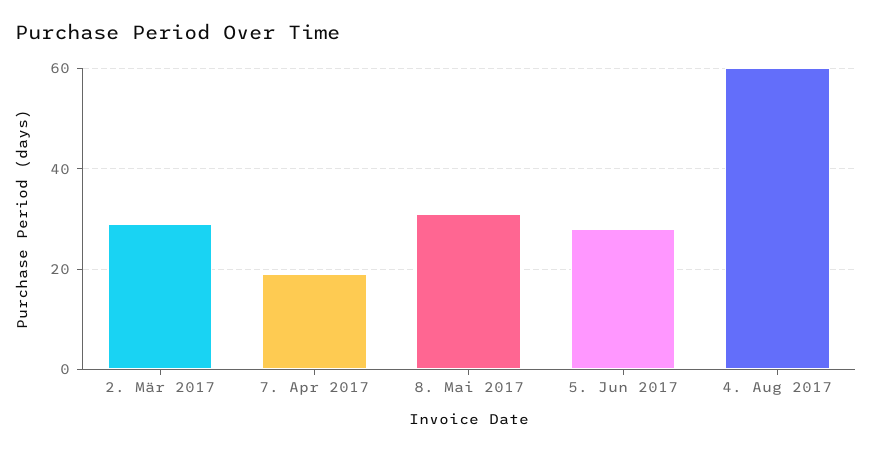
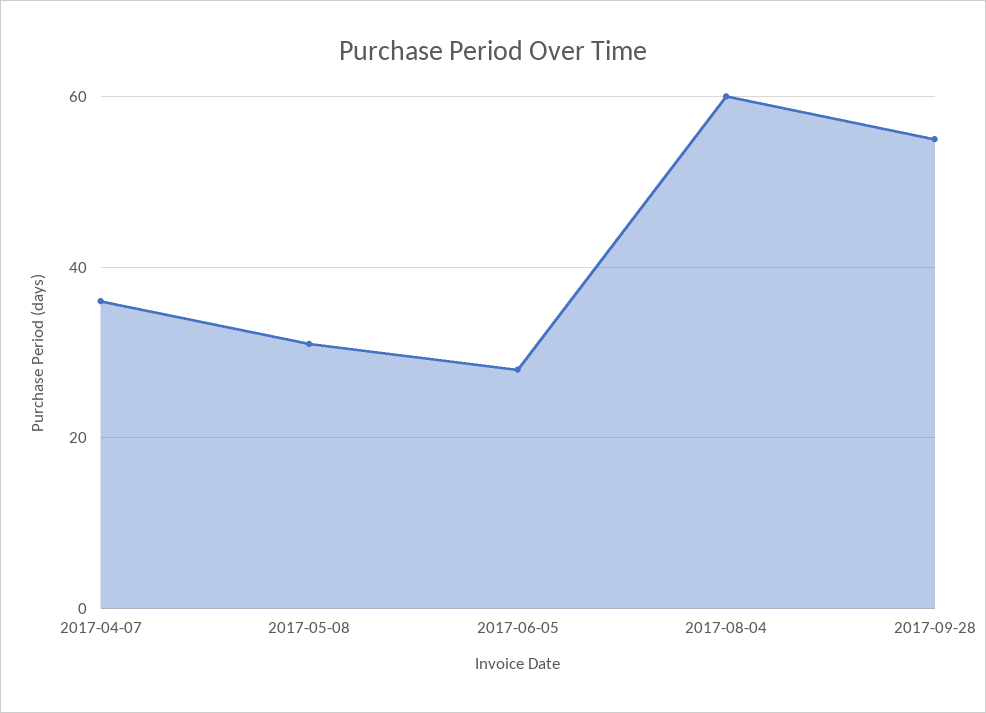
2. Mär 2017: 30 -> none
7. Apr 2017: 20 -> 35
2017-09-28: none -> 55

